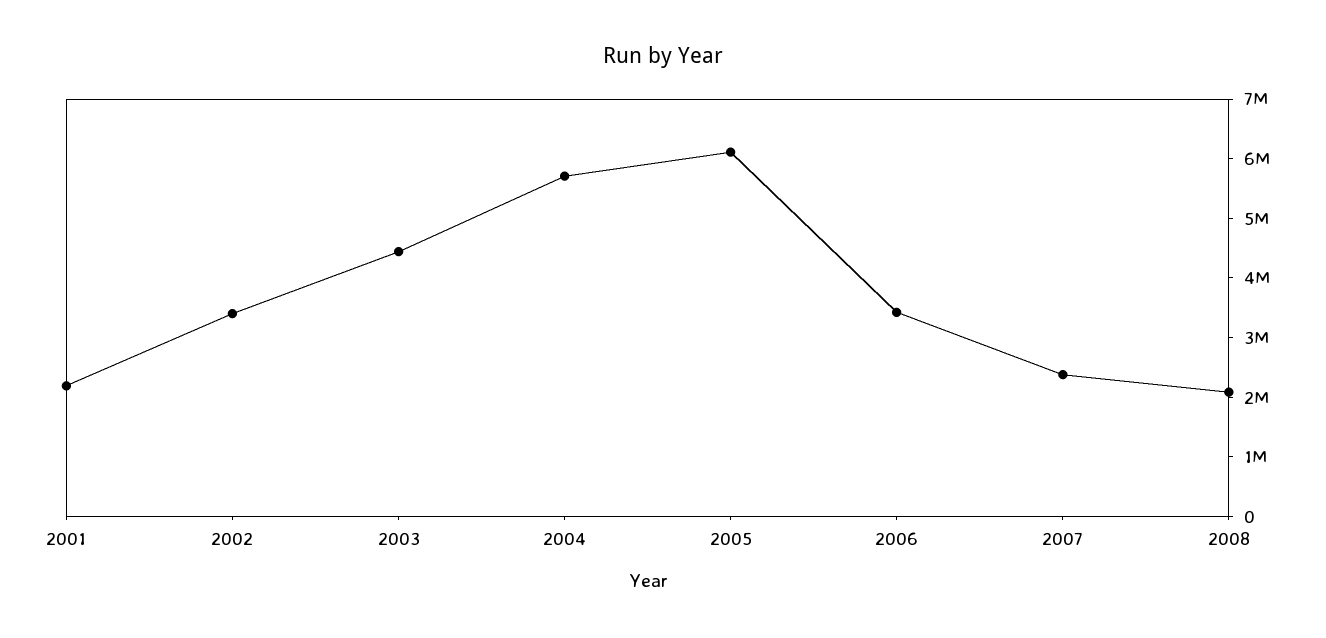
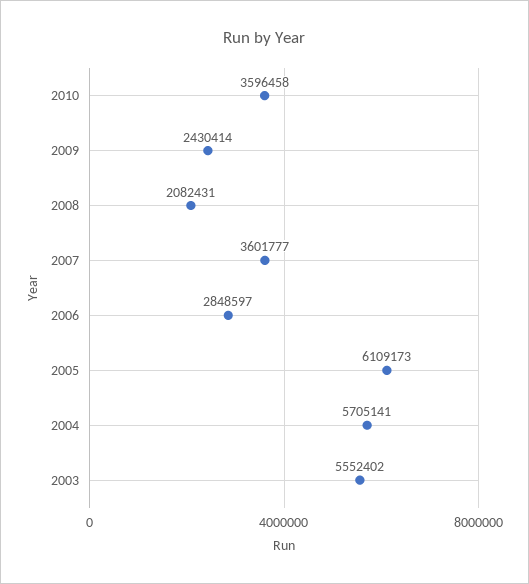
2001: 2200000 -> none
2002: 3400000 -> none
2003: 4400000 -> 5552402
2006: 3400000 -> 2848597
2007: 2400000 -> 3601777
2010: none -> 3596458
2009: none -> 2430414

